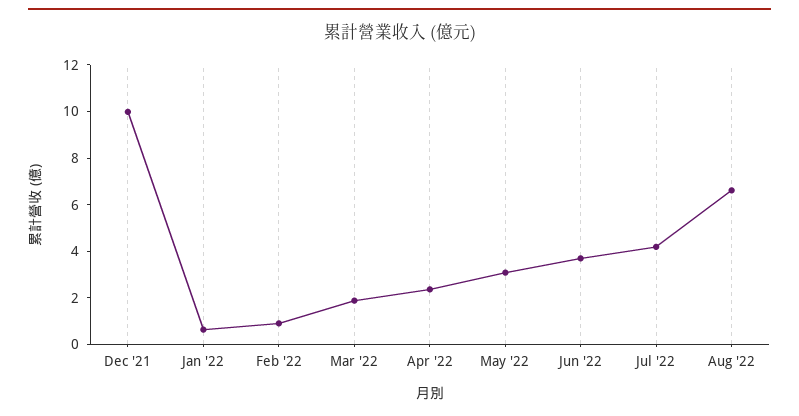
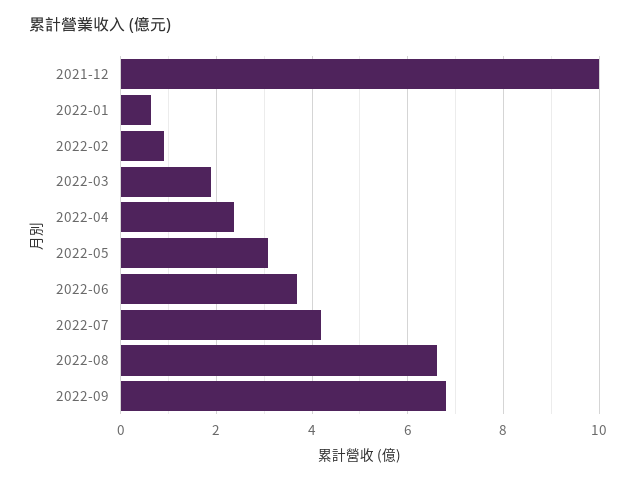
2022-09: none -> 6.8

